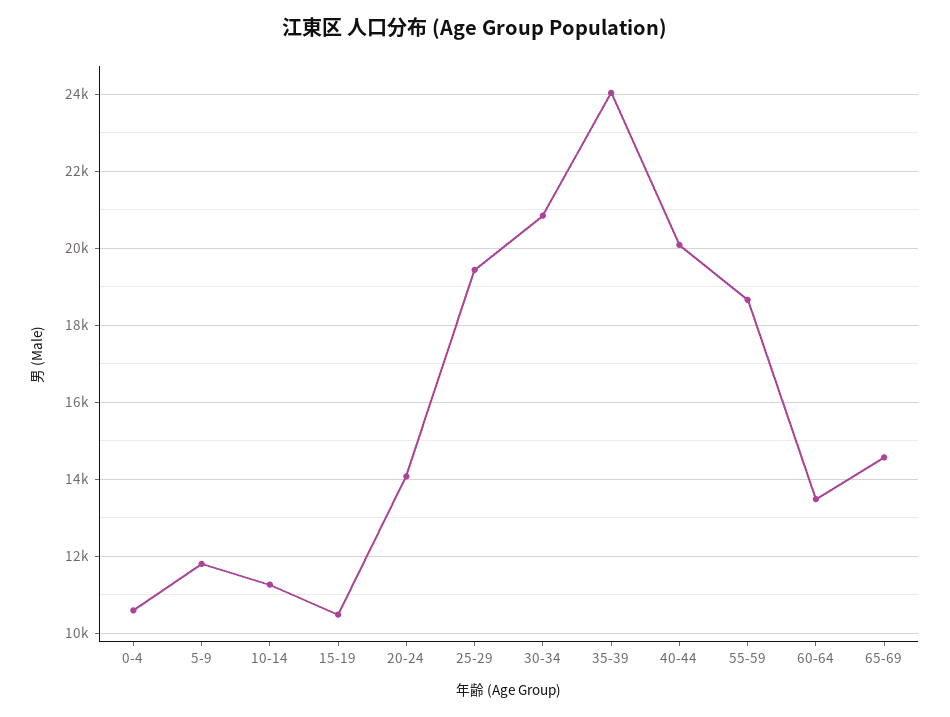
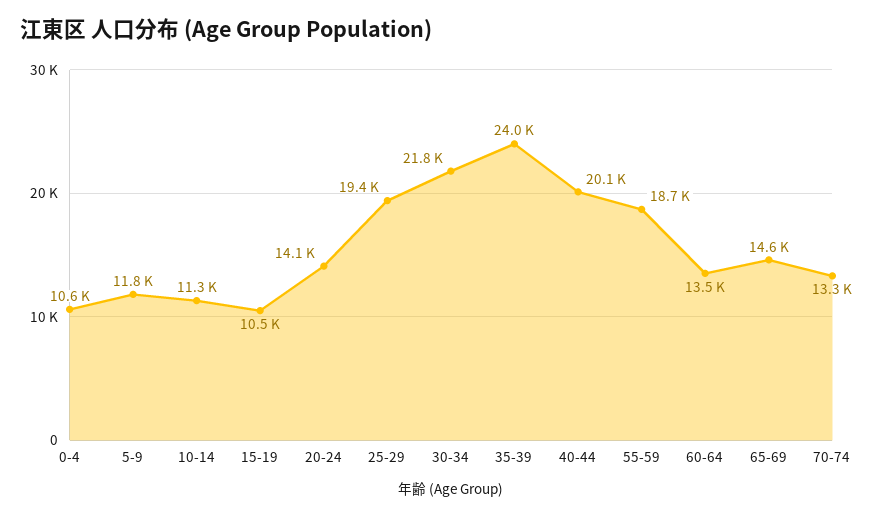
30-34: 20800 -> 21800
70-74: none -> 13300

